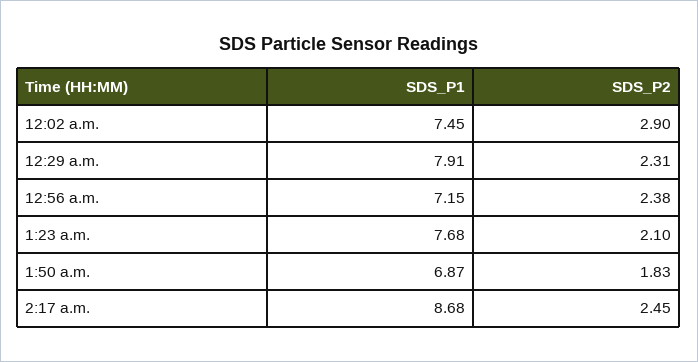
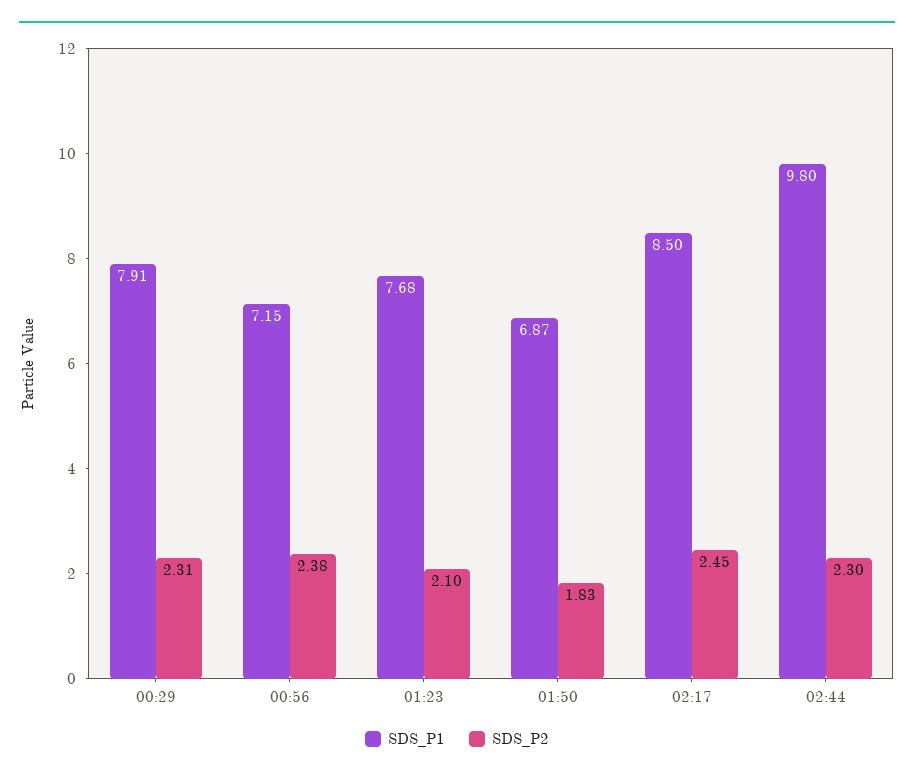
SDS_P1, 12:02 a.m.: 7.45 -> none
SDS_P2, 12:02 a.m.: 2.9 -> none
SDS_P1, 2:17 a.m.: 8.68 -> 8.5
SDS_P1, 02:44: none -> 9.8
SDS_P2, 02:44: none -> 2.3

